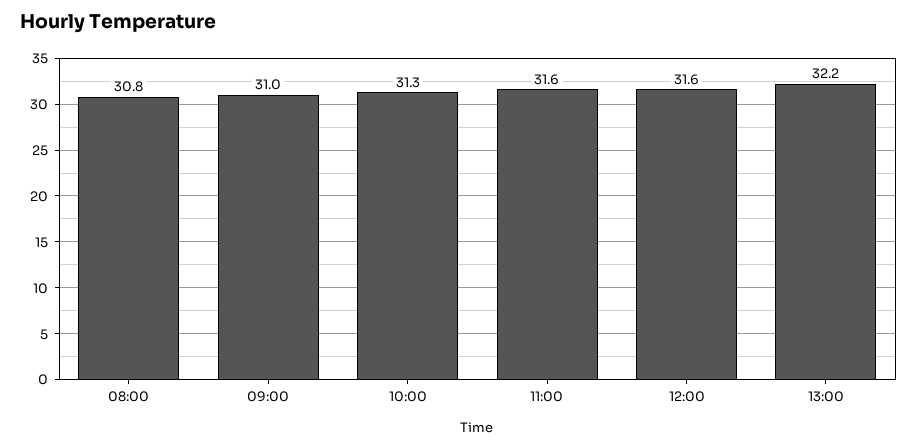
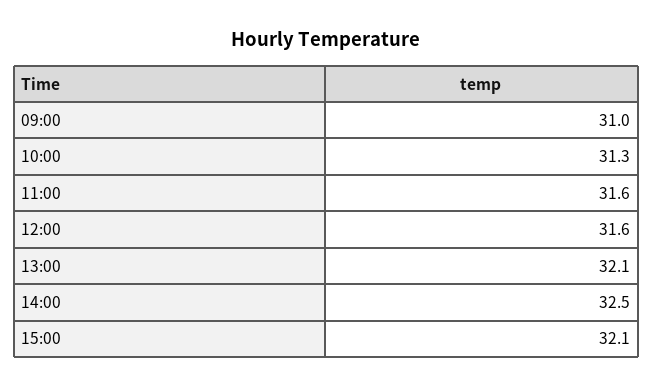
08:00: 30.8 -> none
13:00: 32.2 -> 32.1
14:00: none -> 32.5
15:00: none -> 32.1

